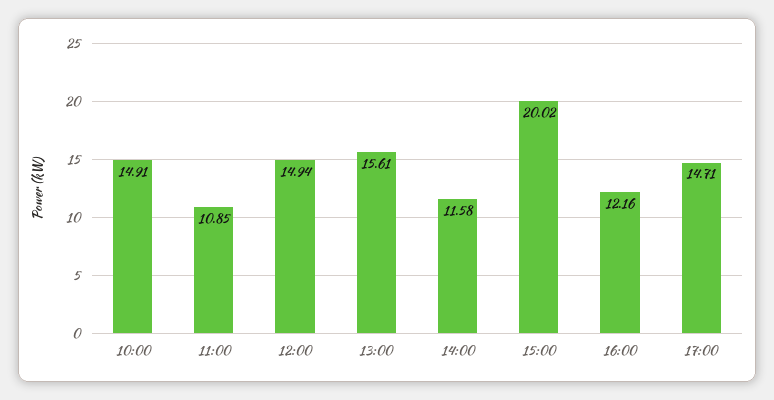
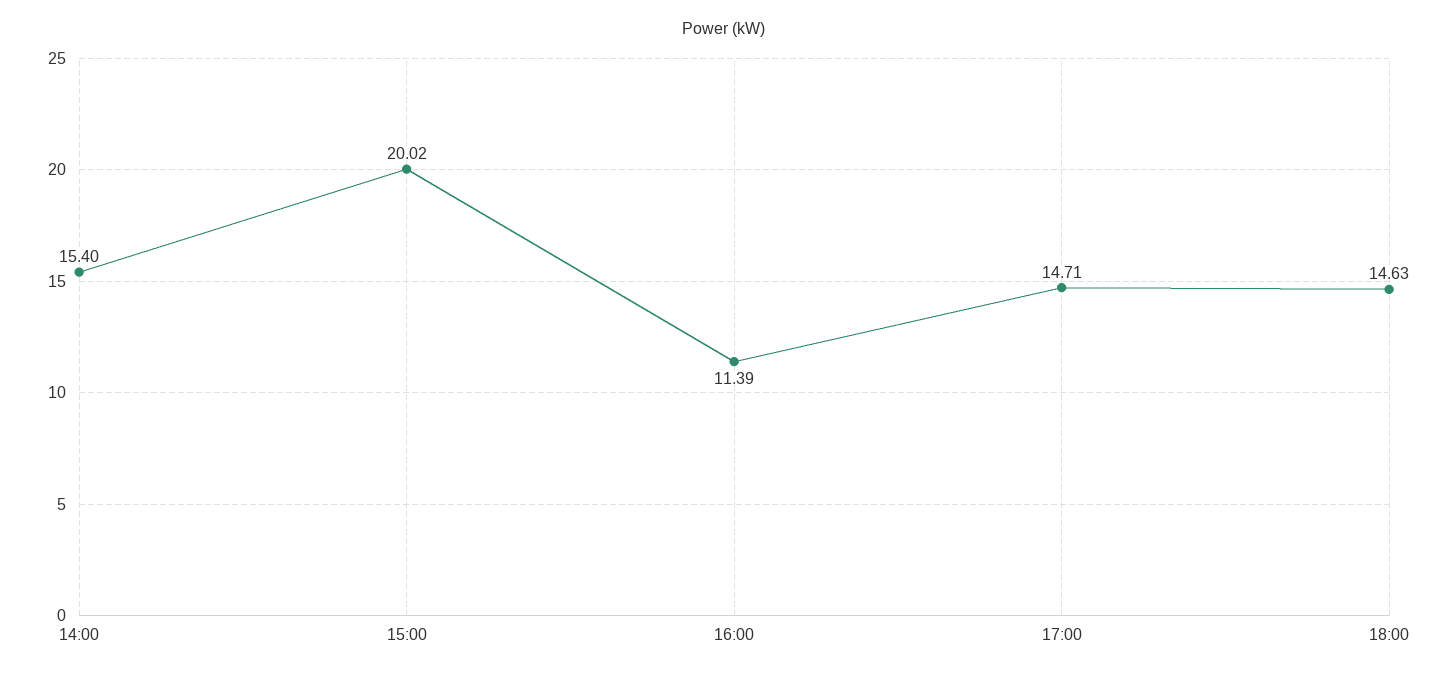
10:00: 14.91 -> none
11:00: 10.85 -> none
12:00: 14.94 -> none
13:00: 15.61 -> none
14:00: 11.58 -> 15.4
16:00: 12.16 -> 11.39
18:00: none -> 14.63

